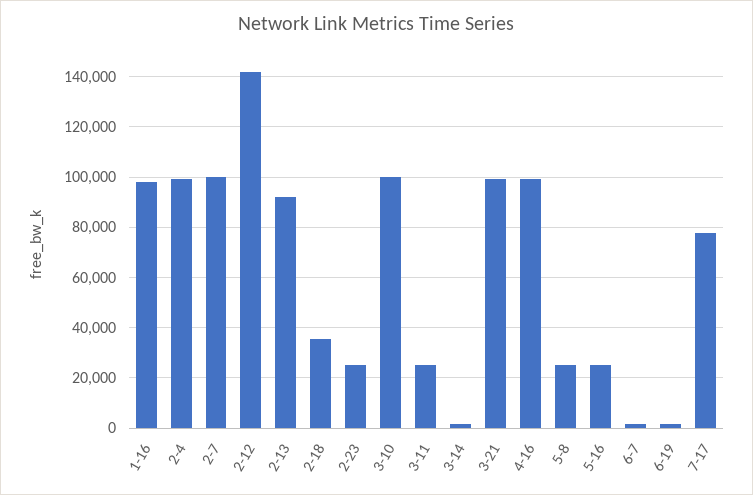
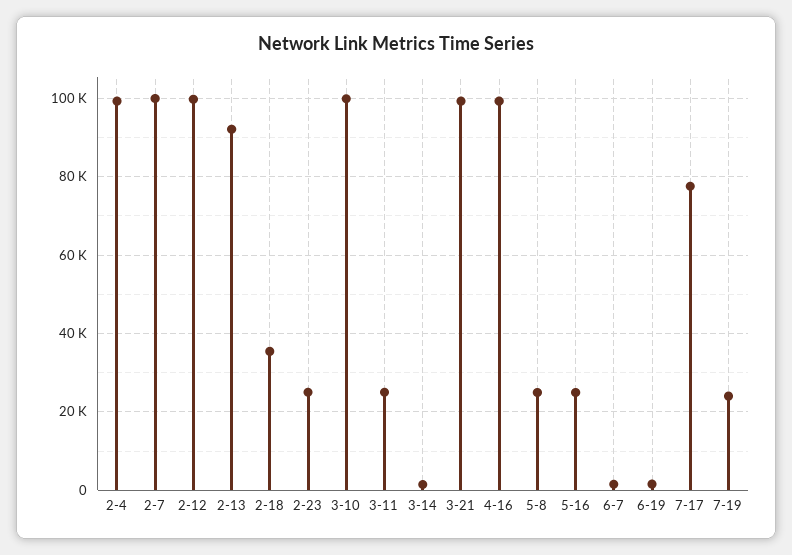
1-16: 97500 -> none
2-12: 142500 -> 100000
7-19: none -> 24000

